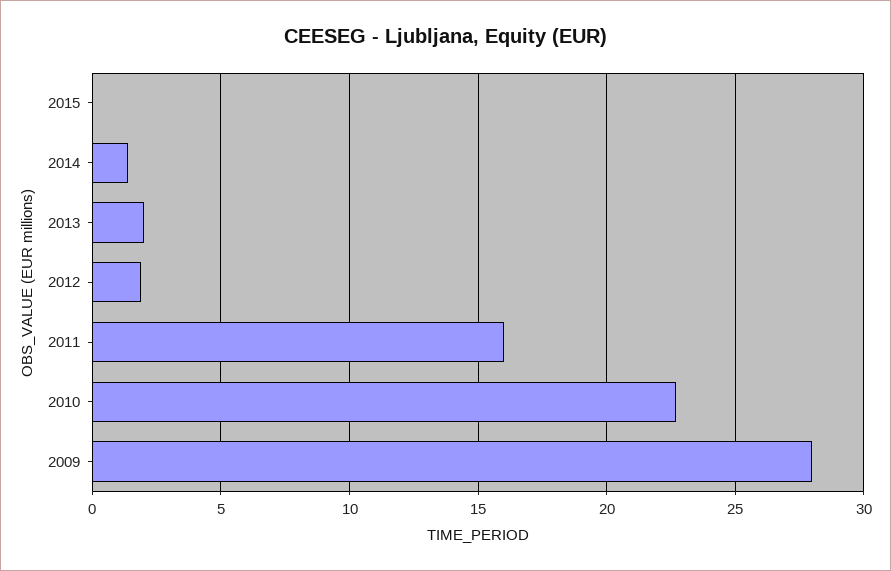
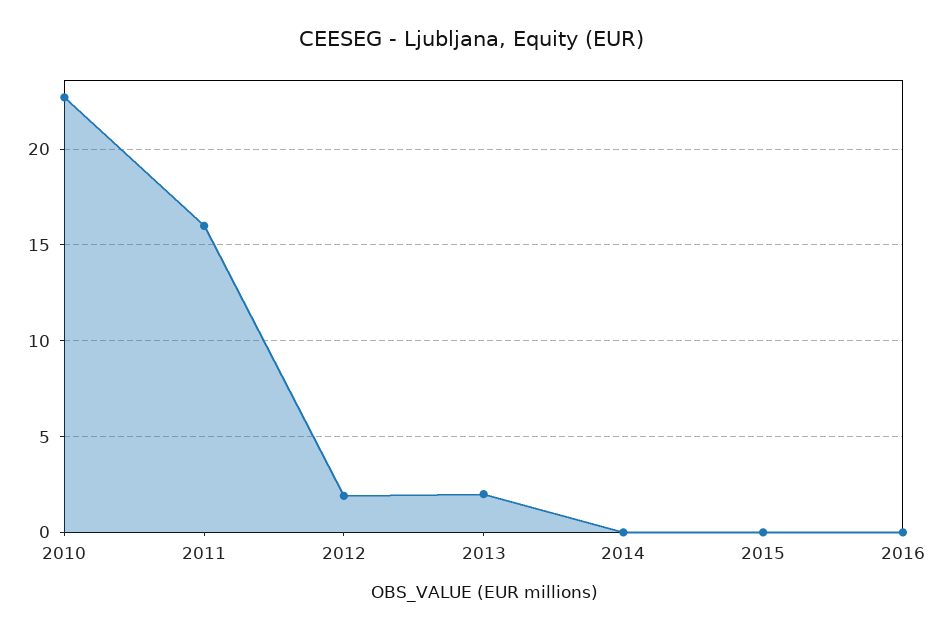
2014: 1.5 -> 0
2009: 28 -> none
2016: none -> 0

